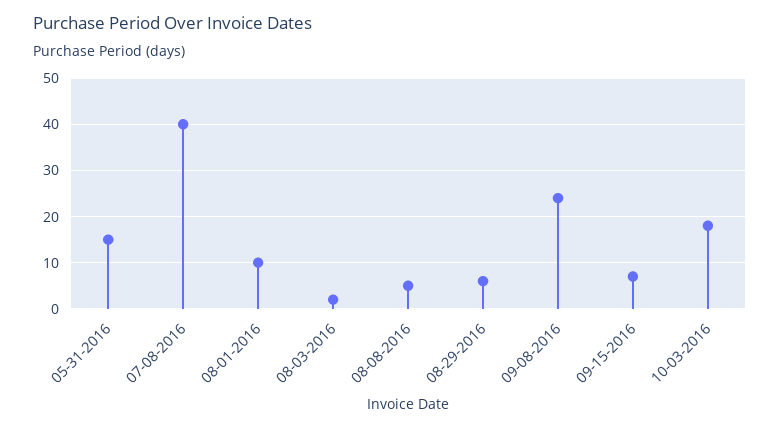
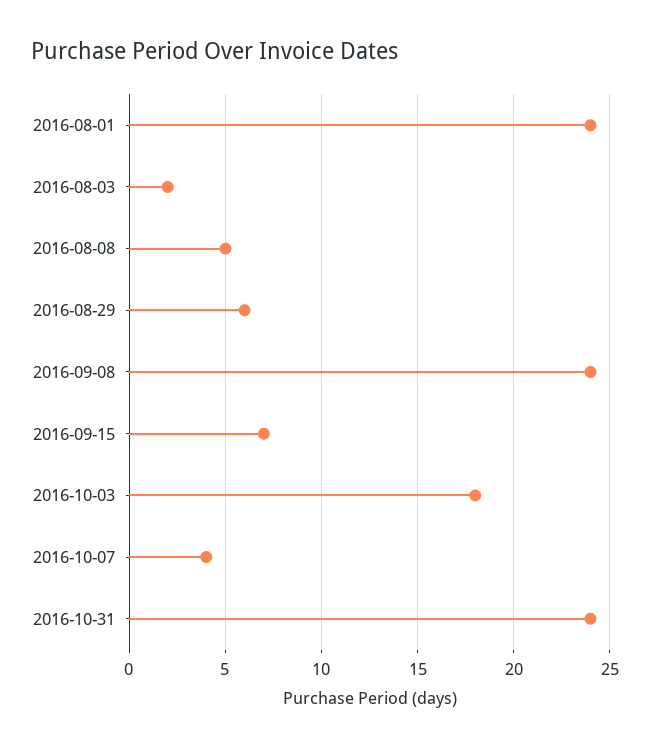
05-31-2016: 15 -> none
07-08-2016: 40 -> none
08-01-2016: 10 -> 24
2016-10-07: none -> 4
2016-10-31: none -> 24

